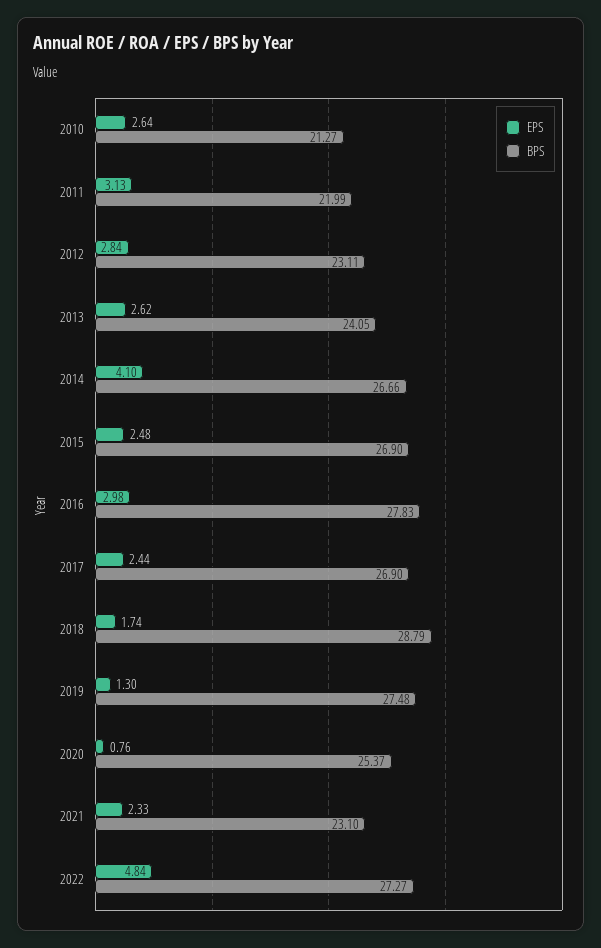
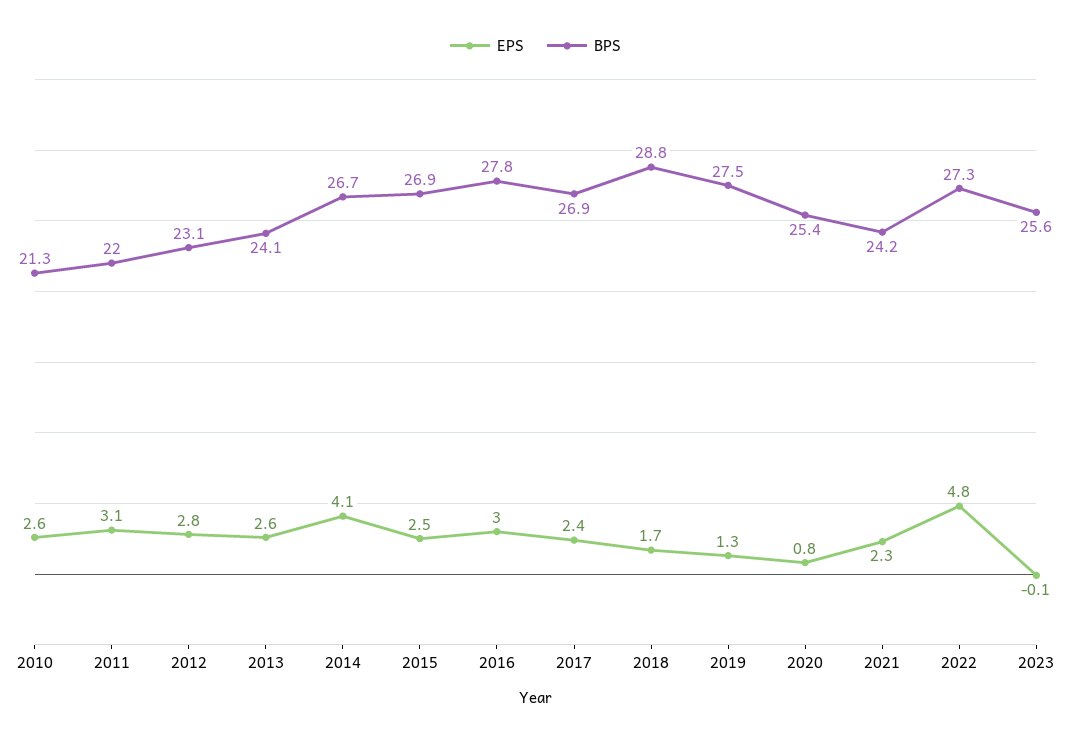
BPS, 2021: 23.1 -> 24.2
EPS, 2023: none -> -0.1
BPS, 2023: none -> 25.6

